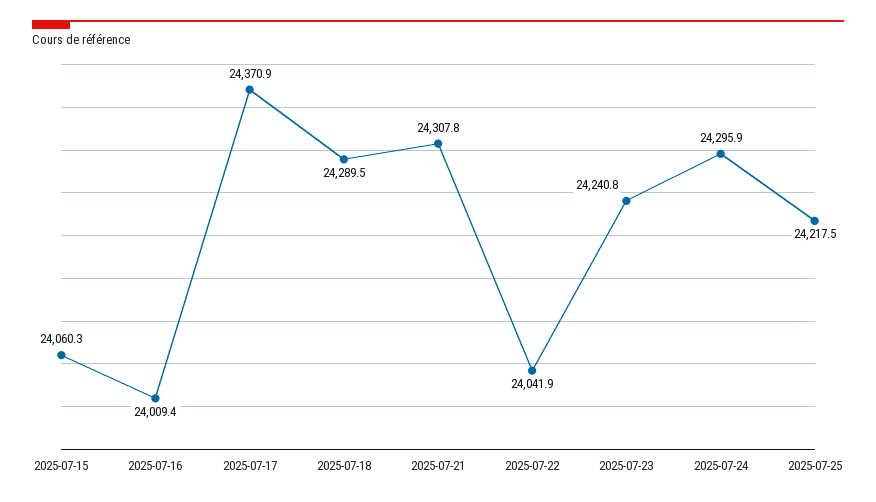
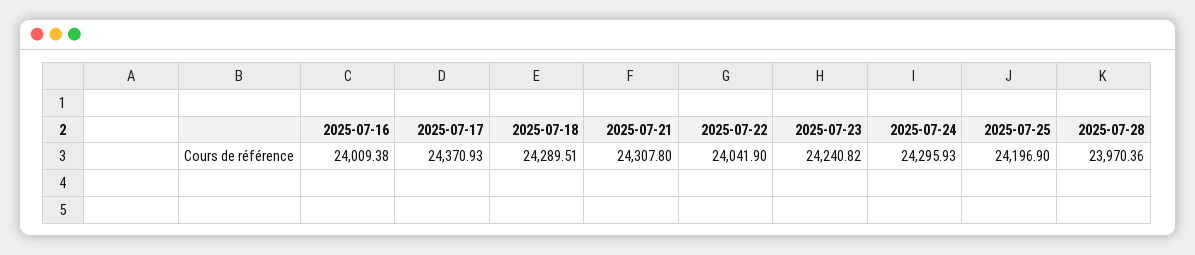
2025-07-15: 24060.3 -> none
2025-07-25: 24217.5 -> 24196.9
2025-07-28: none -> 23970.36

